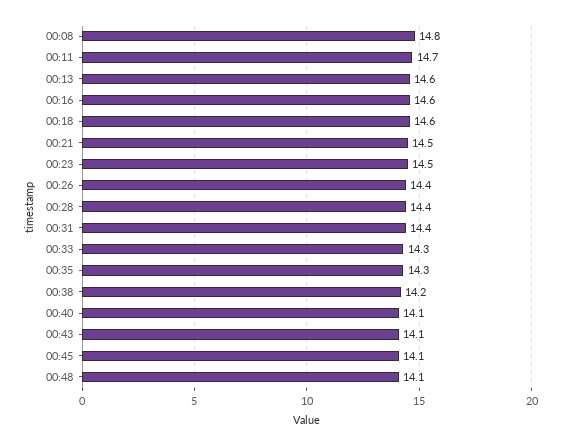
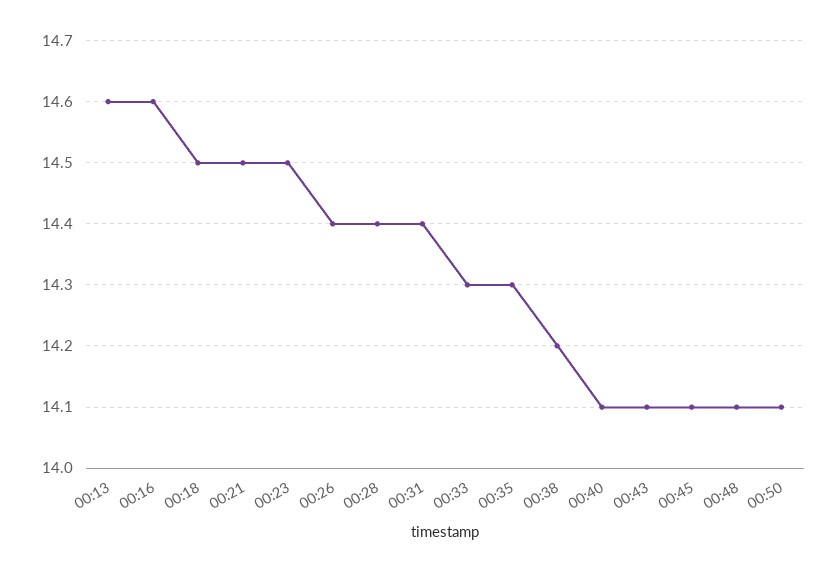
00:08: 14.8 -> none
00:11: 14.7 -> none
00:18: 14.6 -> 14.5
00:50: none -> 14.1

